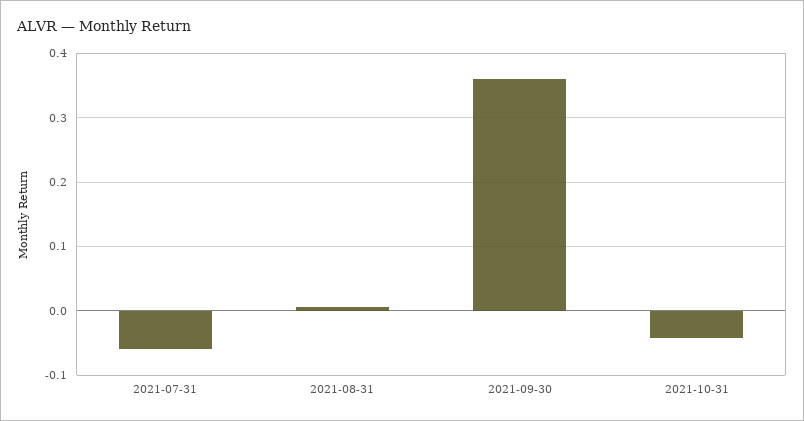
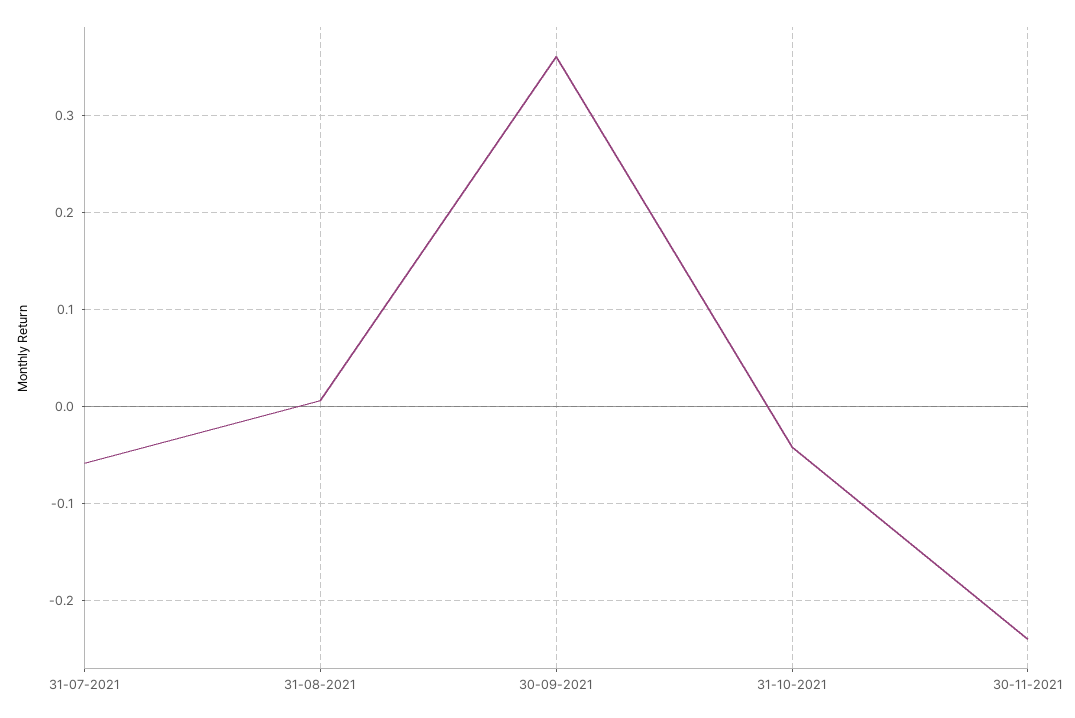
30-11-2021: none -> -0.24

